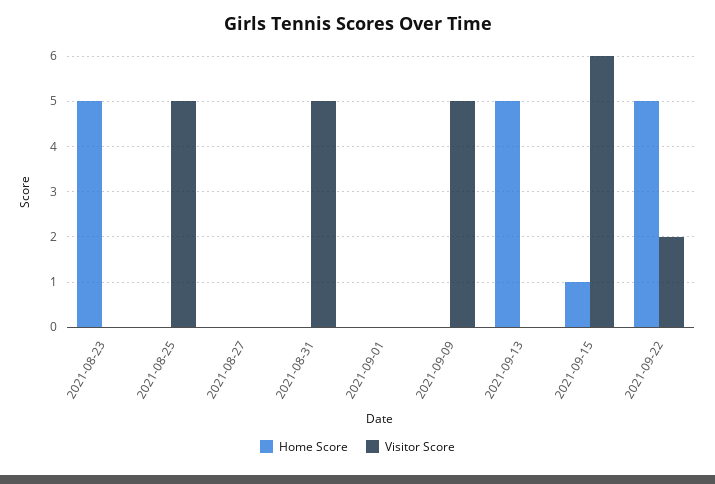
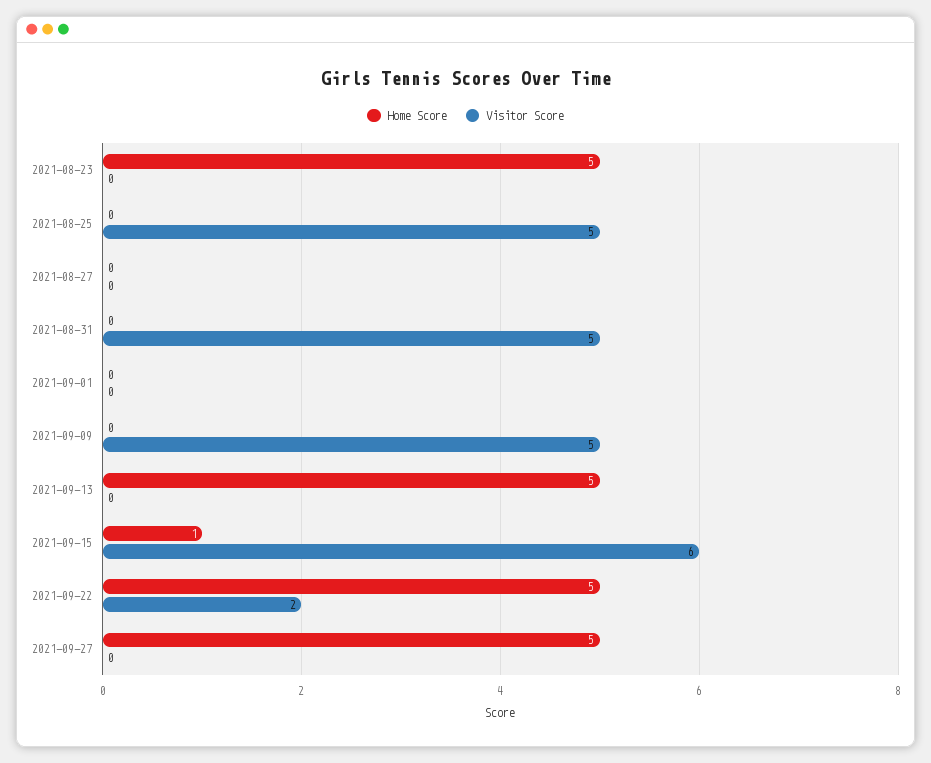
Home Score, 2021-09-27: none -> 5
Visitor Score, 2021-09-27: none -> 0

